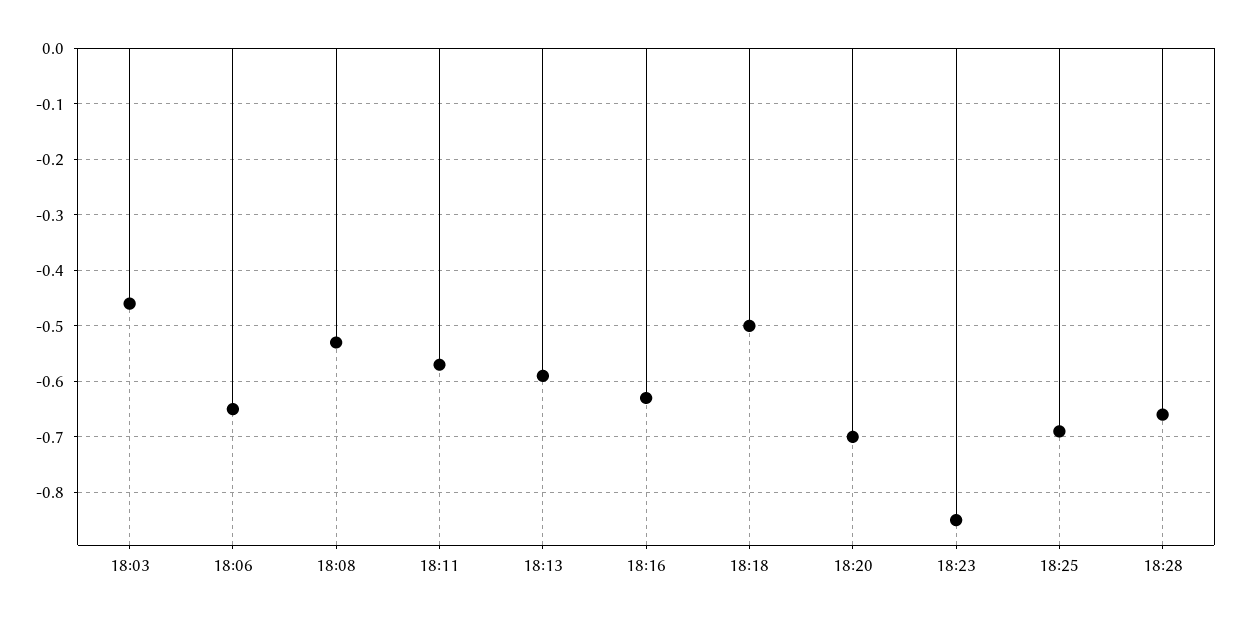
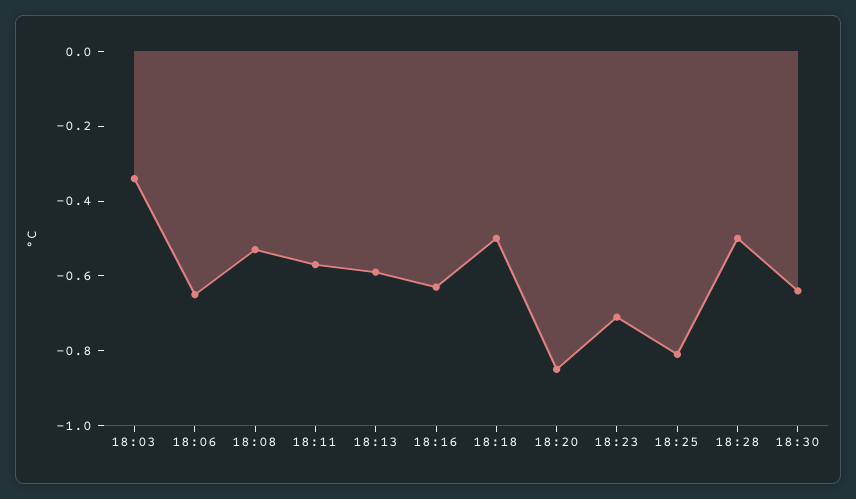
18:03: -0.45 -> -0.35
18:20: -0.7 -> -0.85
18:23: -0.85 -> -0.7
18:25: -0.7 -> -0.8
18:28: -0.65 -> -0.5
18:30: none -> -0.65

